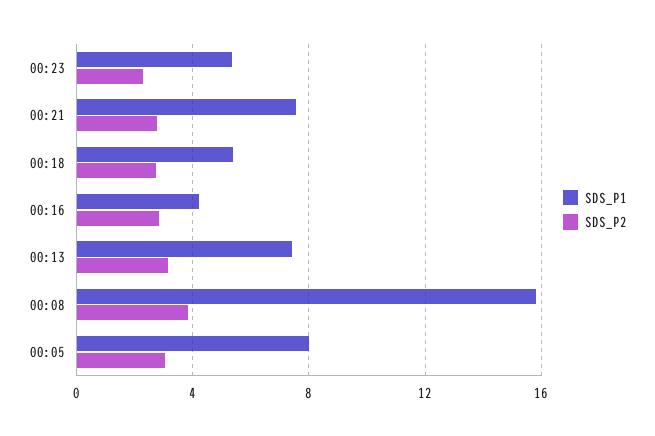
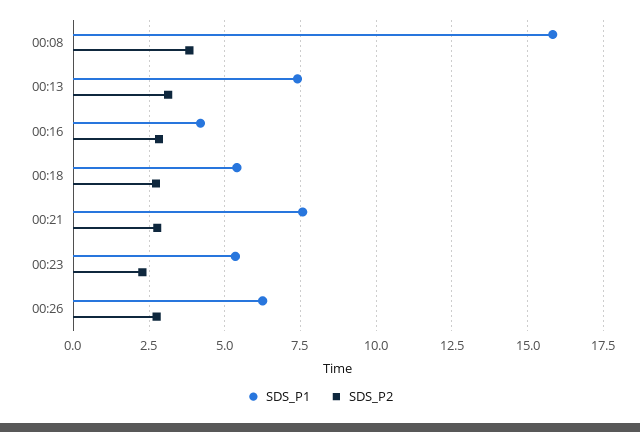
SDS_P1, 00:05: 8 -> none
SDS_P2, 00:05: 3 -> none
SDS_P1, 00:26: none -> 6.25
SDS_P2, 00:26: none -> 2.75

